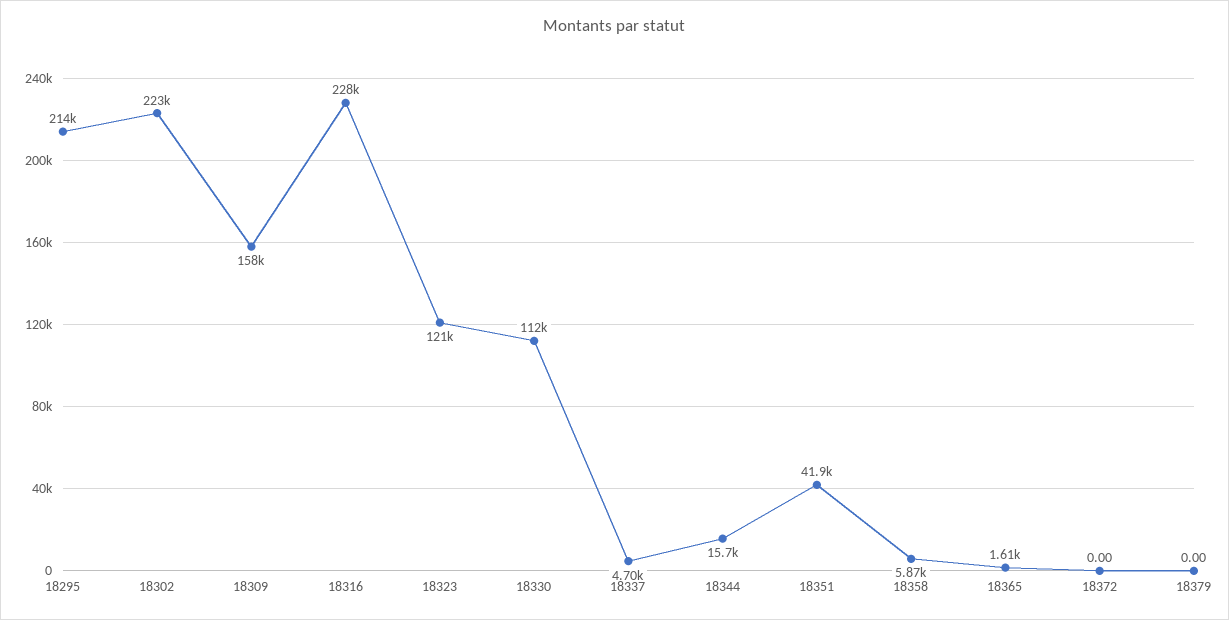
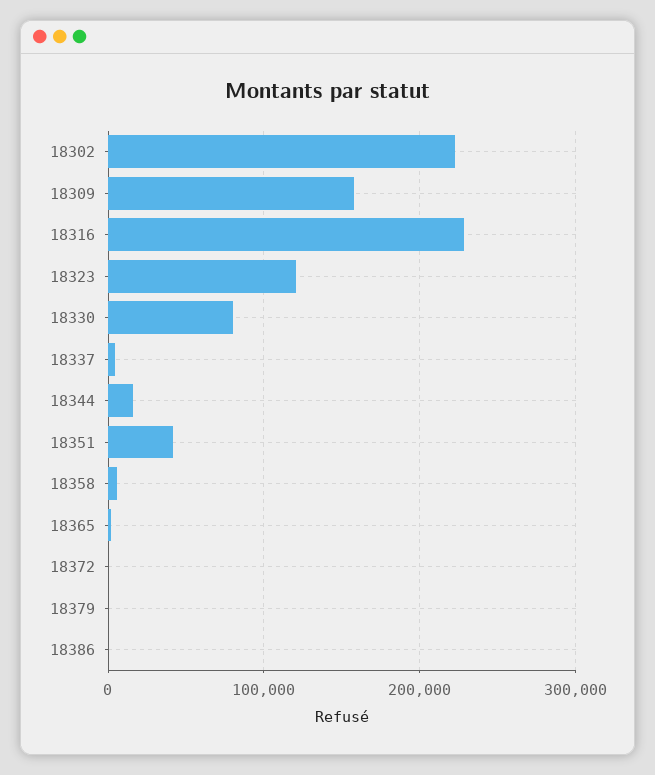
18295: 214000 -> none
18330: 112000 -> 80000
18386: none -> 0

